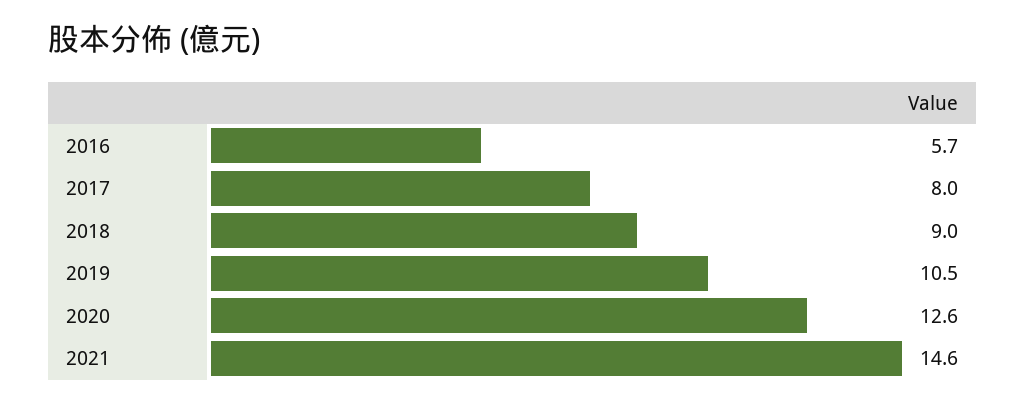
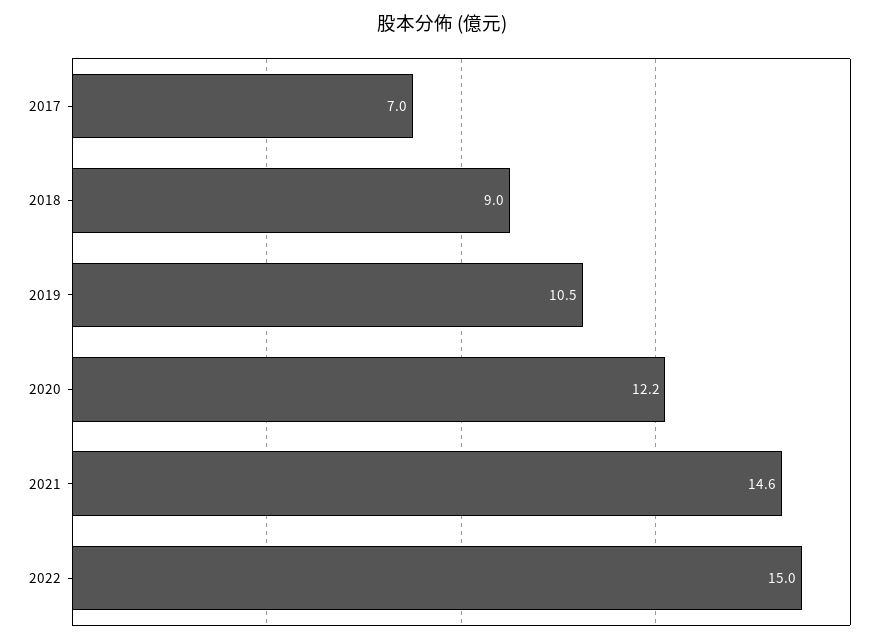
2016: 5.7 -> none
2017: 8 -> 7
2020: 12.6 -> 12.2
2022: none -> 15

